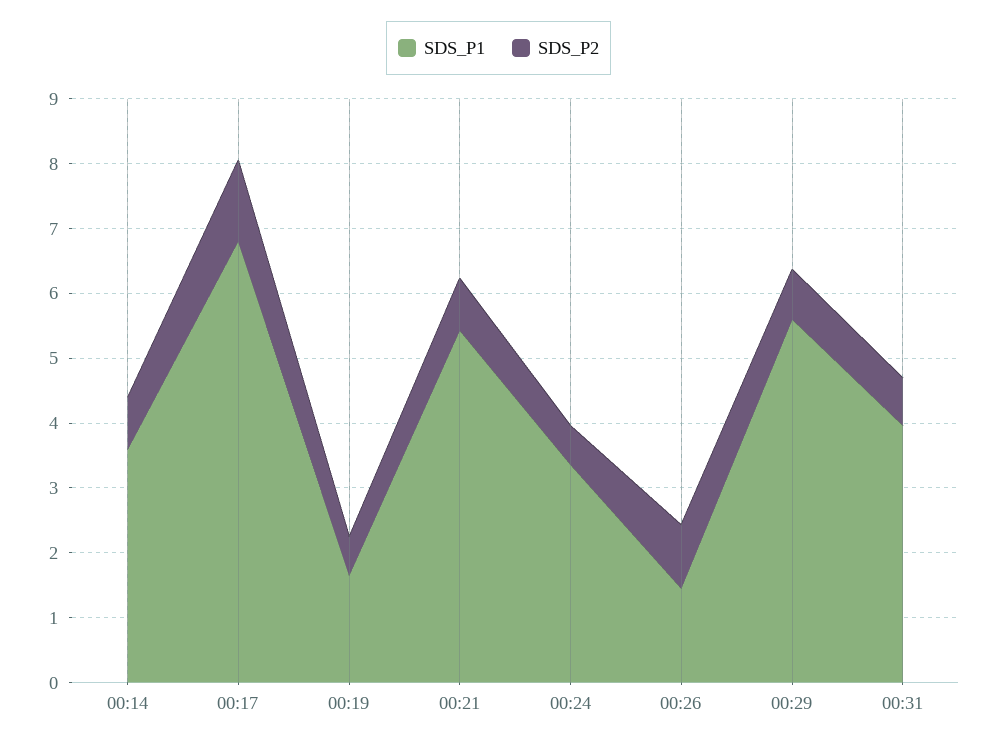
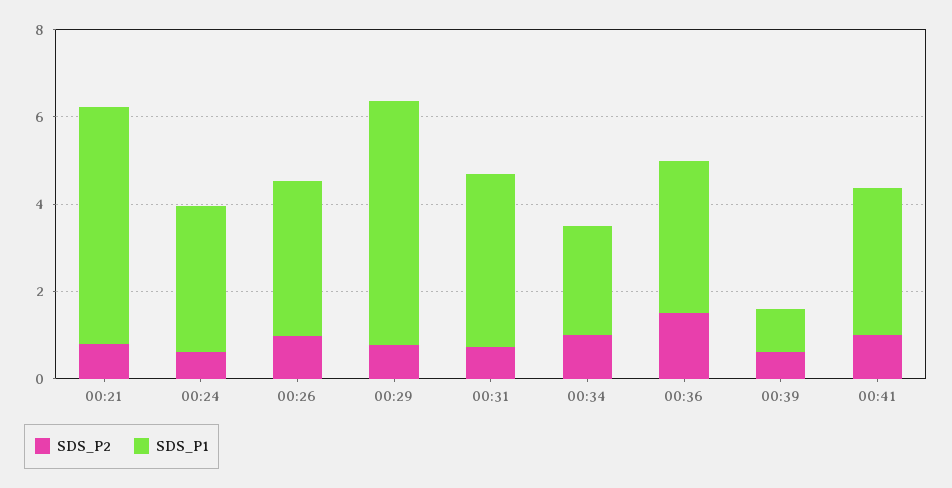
SDS_P1, 00:14: 3.6 -> none
SDS_P2, 00:14: 0.8 -> none
SDS_P1, 00:17: 6.8 -> none
SDS_P2, 00:17: 1.2 -> none
SDS_P1, 00:19: 1.6 -> none
SDS_P2, 00:19: 0.6 -> none
SDS_P1, 00:26: 1.4 -> 3.5
SDS_P2, 00:34: none -> 1
SDS_P1, 00:34: none -> 2.5
SDS_P2, 00:36: none -> 1.5
SDS_P1, 00:36: none -> 3.5
SDS_P2, 00:39: none -> 0.5
SDS_P1, 00:39: none -> 1
SDS_P2, 00:41: none -> 1
SDS_P1, 00:41: none -> 3.5

